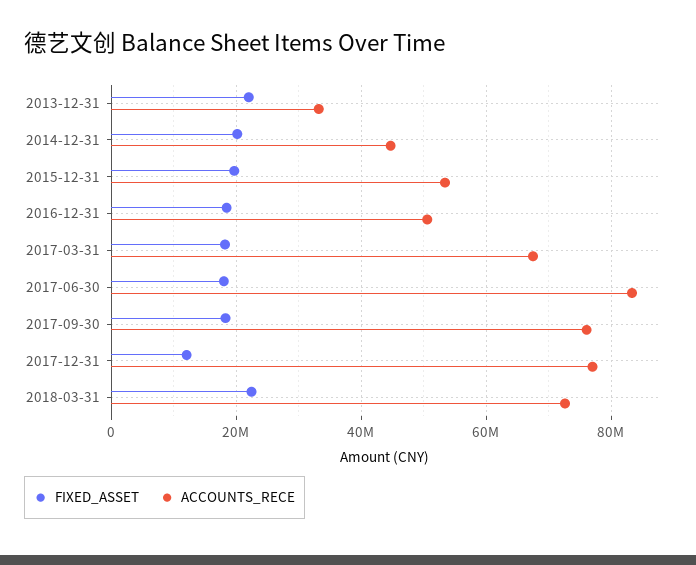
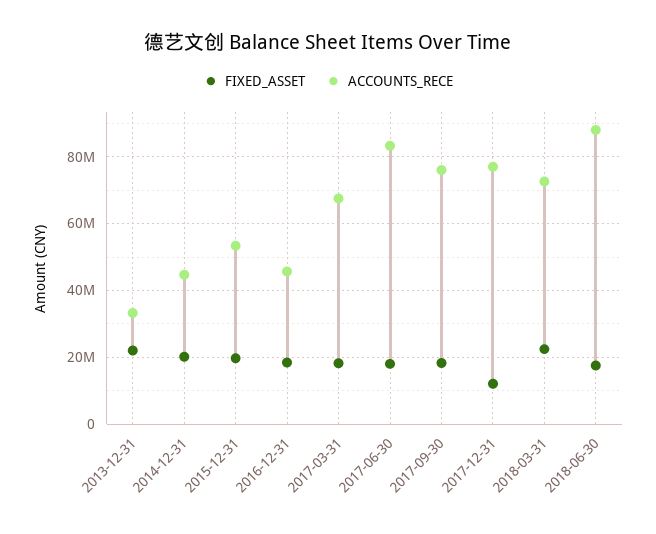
ACCOUNTS_RECE, 2016-12-31: 50000000 -> 46000000
FIXED_ASSET, 2018-06-30: none -> 18000000
ACCOUNTS_RECE, 2018-06-30: none -> 88000000

